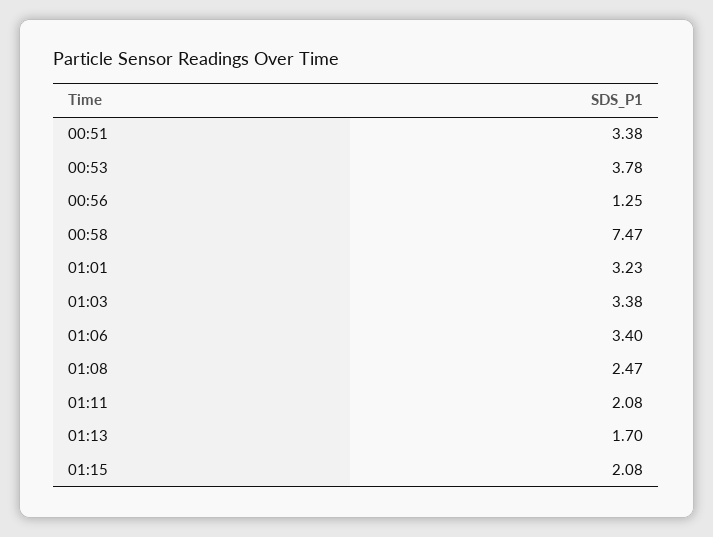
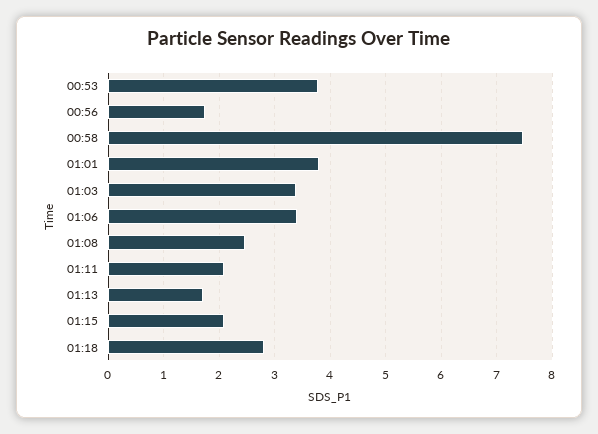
00:51: 3.38 -> none
00:56: 1.25 -> 1.8
01:01: 3.23 -> 3.8
01:18: none -> 2.8

